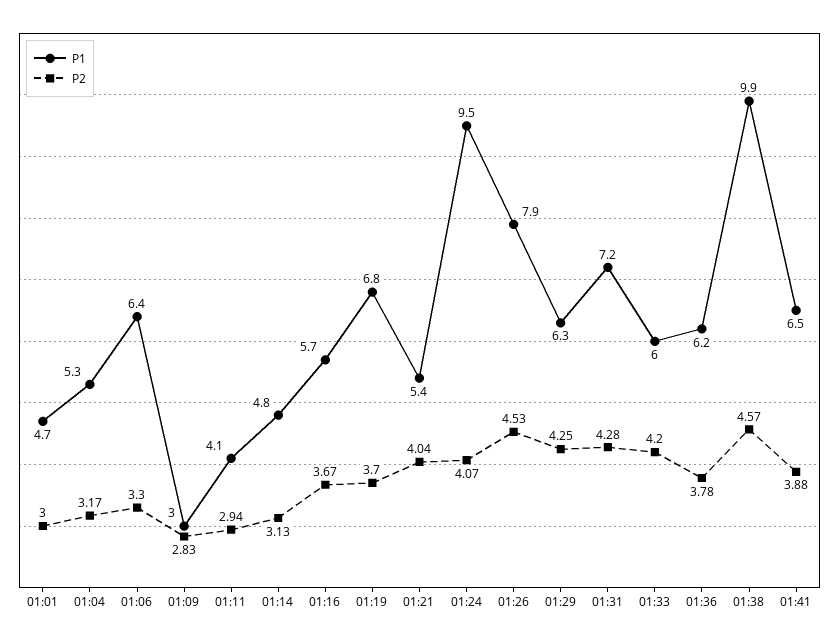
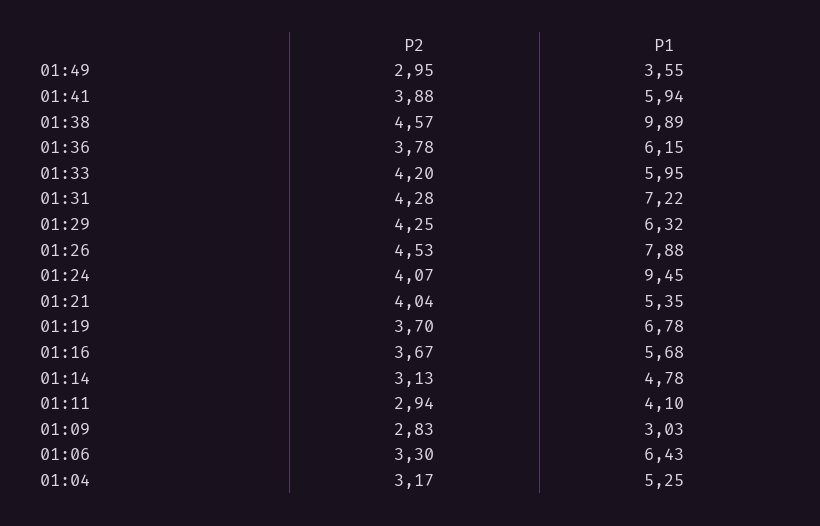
P1, 01:01: 4.7 -> none
P2, 01:01: 3 -> none
P1, 01:41: 6.5 -> 5.94
P2, 01:49: none -> 2.95
P1, 01:49: none -> 3.55

